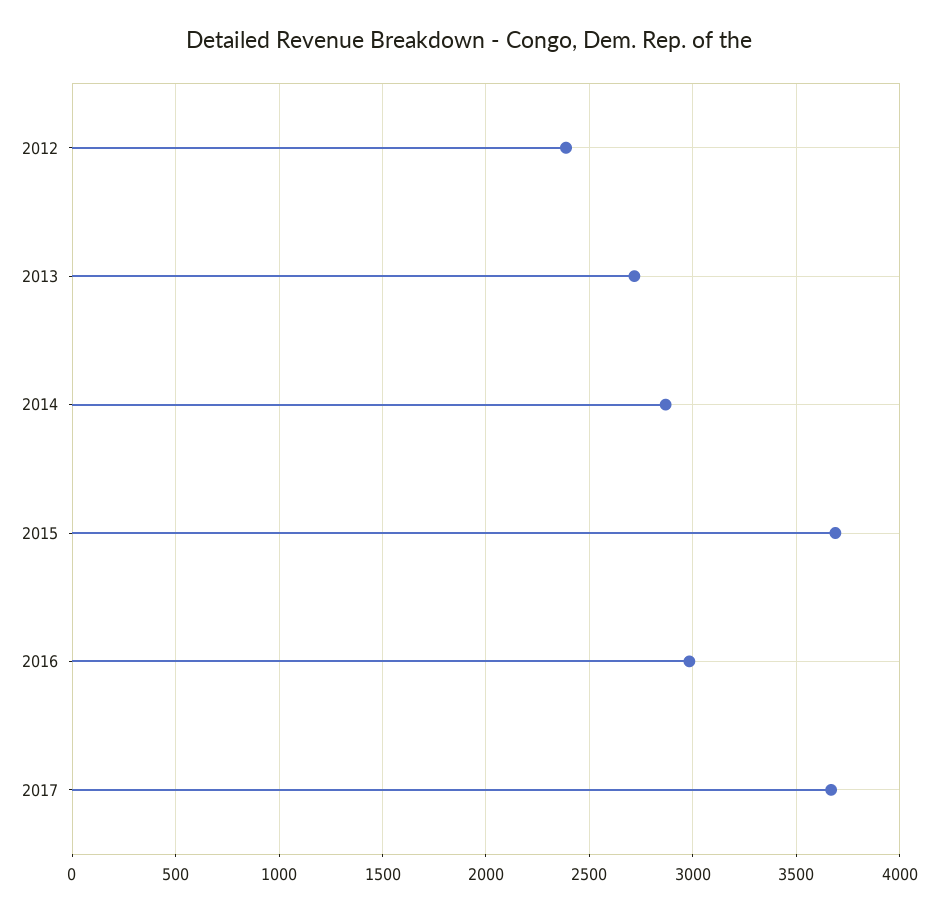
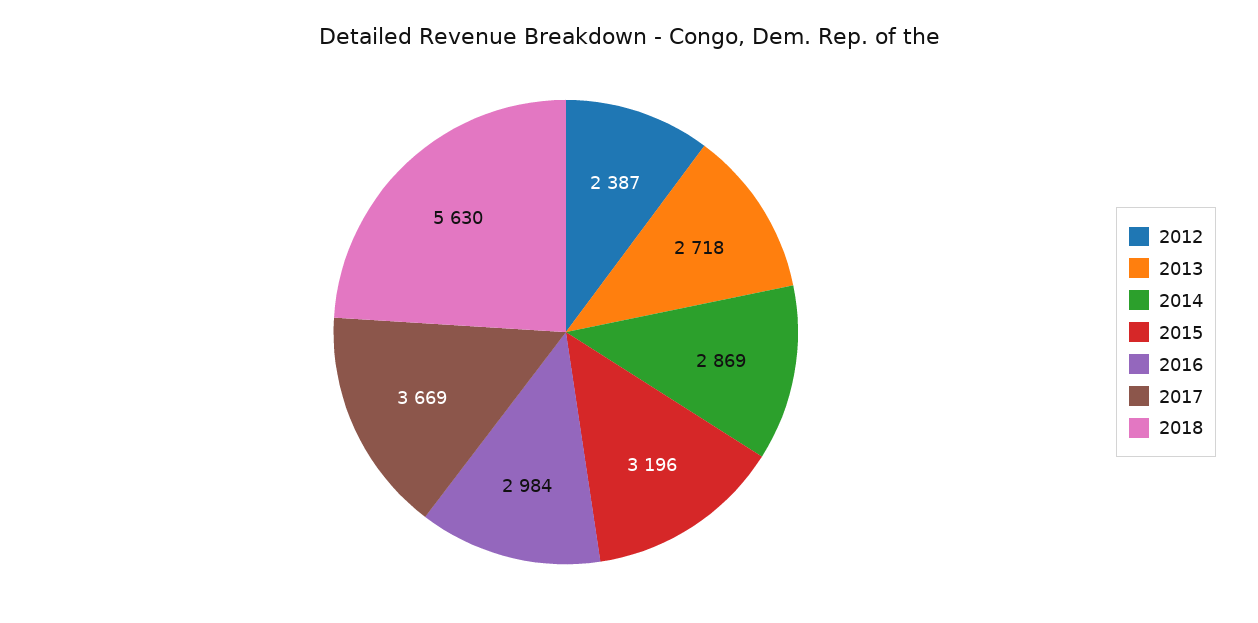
2015: 3700 -> 3196
2018: none -> 5630

